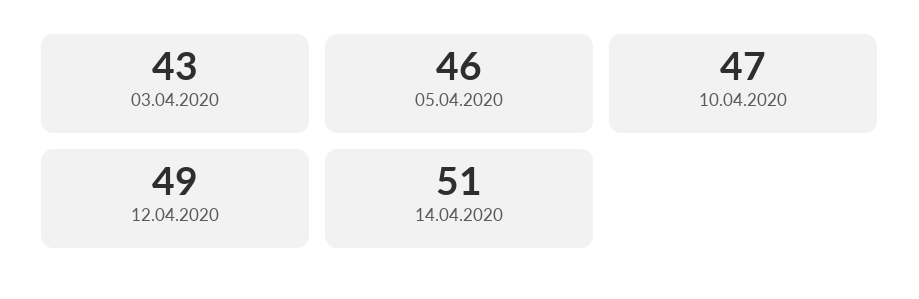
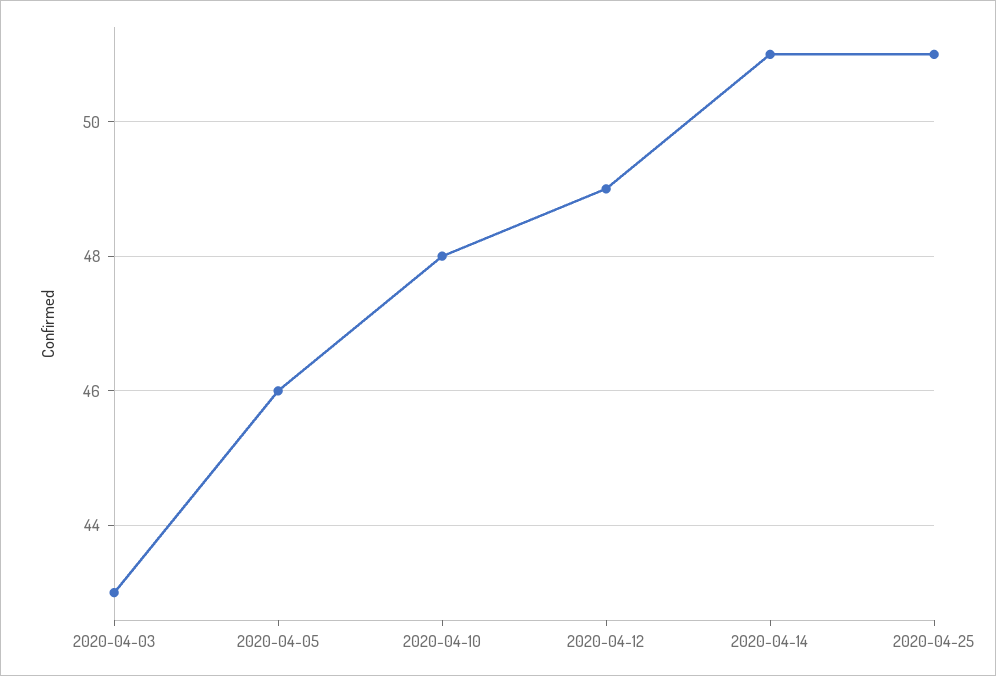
10.04.2020: 47 -> 48
2020-04-25: none -> 51

